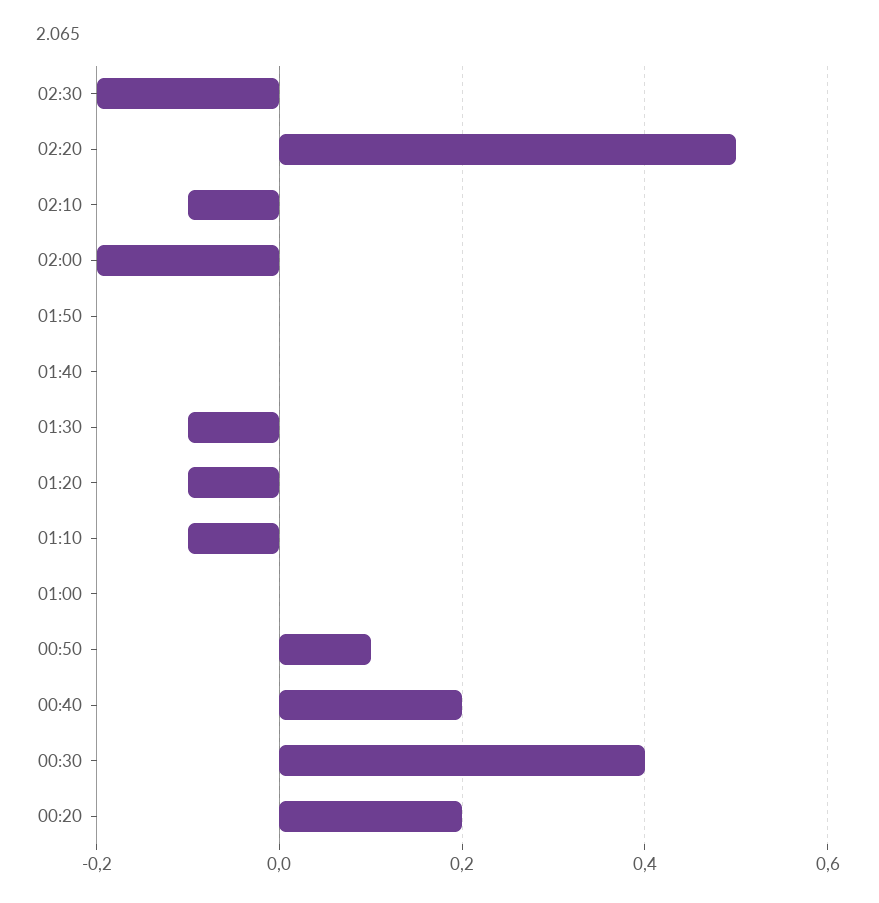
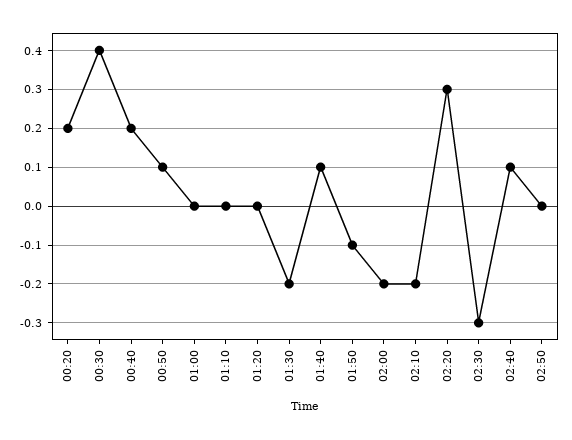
02:30: -0.2 -> -0.3
02:20: 0.5 -> 0.3
02:10: -0.1 -> -0.2
01:50: 0 -> -0.1
01:40: 0 -> 0.1
01:30: -0.1 -> -0.2
01:20: -0.1 -> 0
01:10: -0.1 -> 0
02:40: none -> 0.1
02:50: none -> 0

